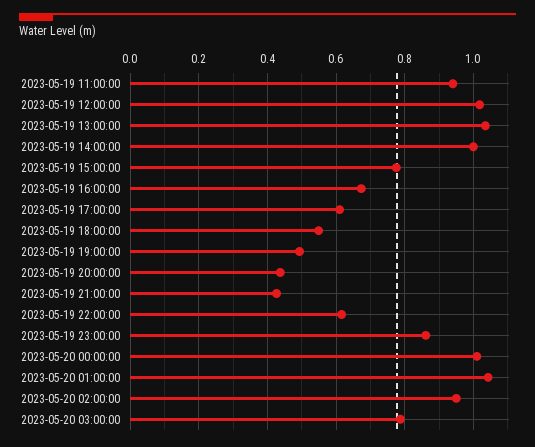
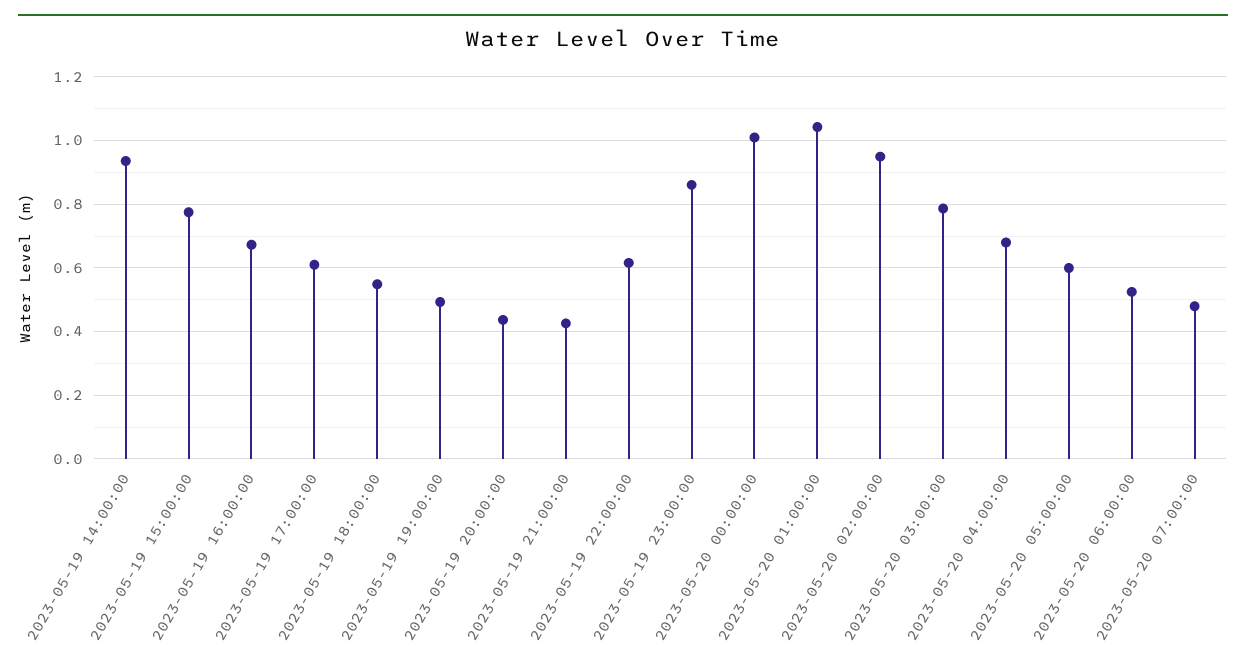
2023-05-19 11:00:00: 0.94 -> none
2023-05-19 12:00:00: 1.02 -> none
2023-05-19 13:00:00: 1.04 -> none
2023-05-19 14:00:00: 1 -> 0.94
2023-05-20 04:00:00: none -> 0.68
2023-05-20 05:00:00: none -> 0.6
2023-05-20 06:00:00: none -> 0.52
2023-05-20 07:00:00: none -> 0.48

